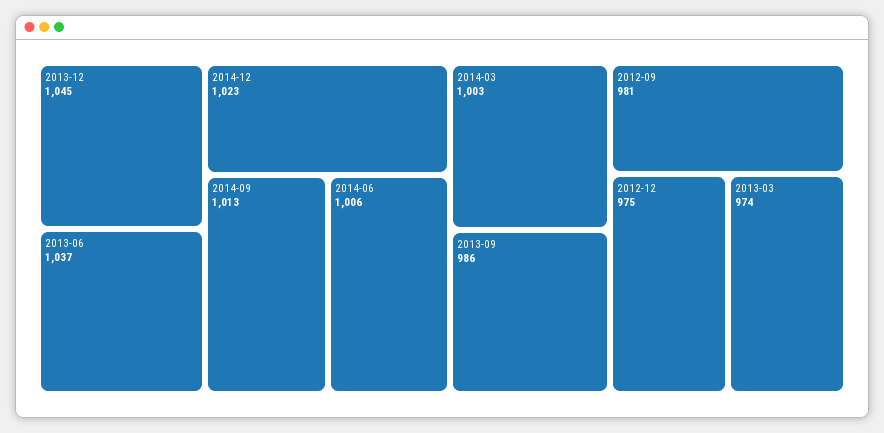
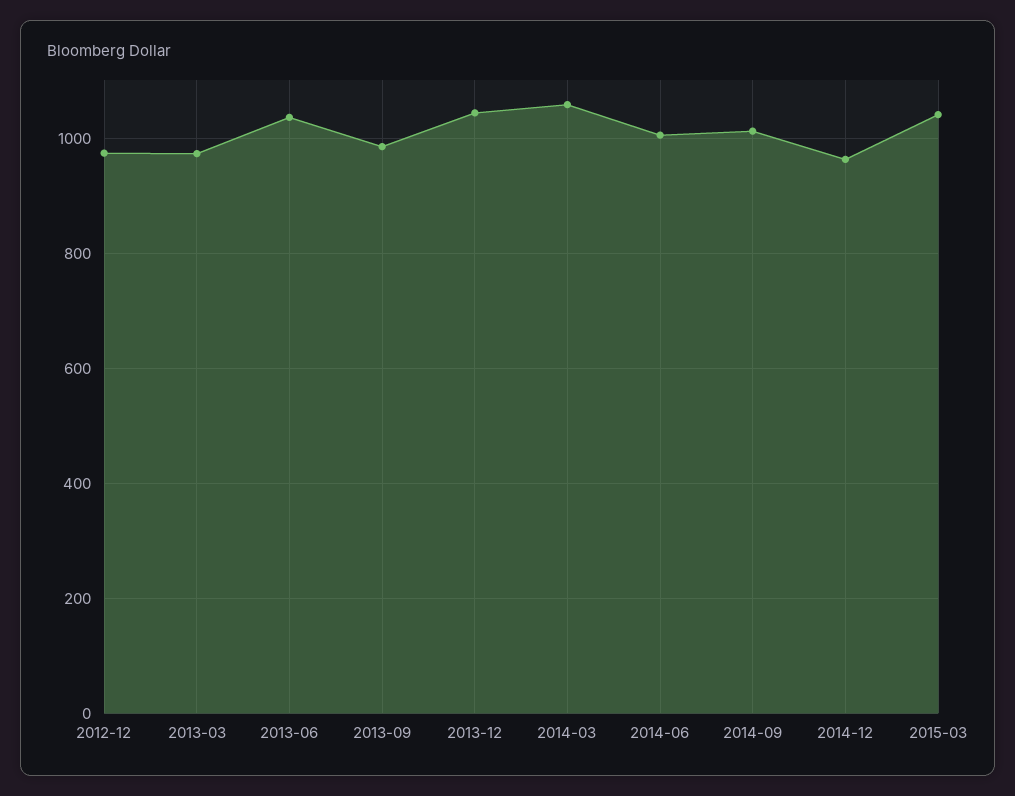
2014-12: 1023 -> 960
2014-03: 1003 -> 1060
2012-09: 981 -> none
2015-03: none -> 1040

